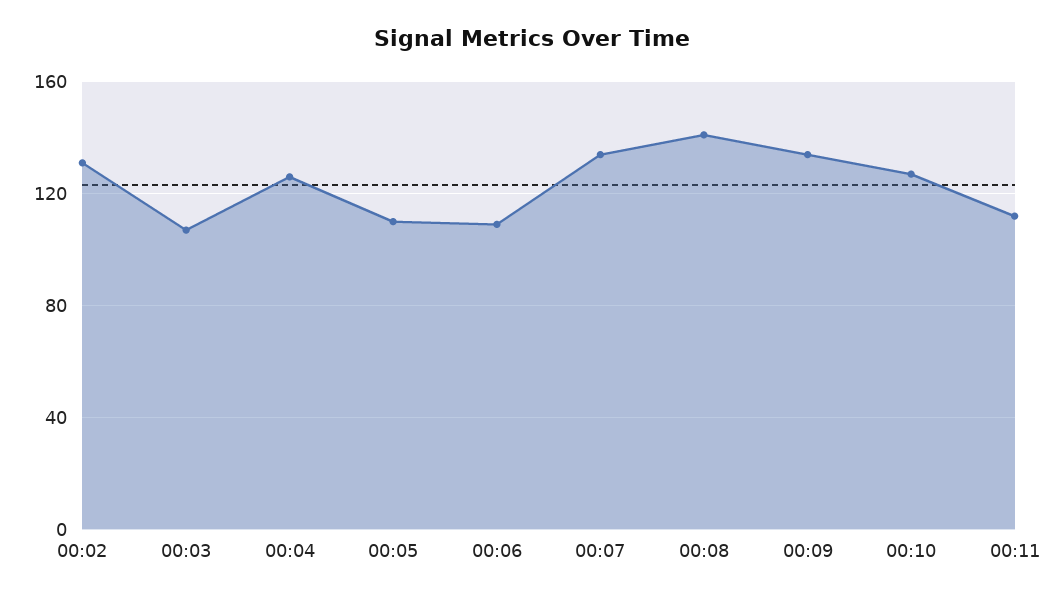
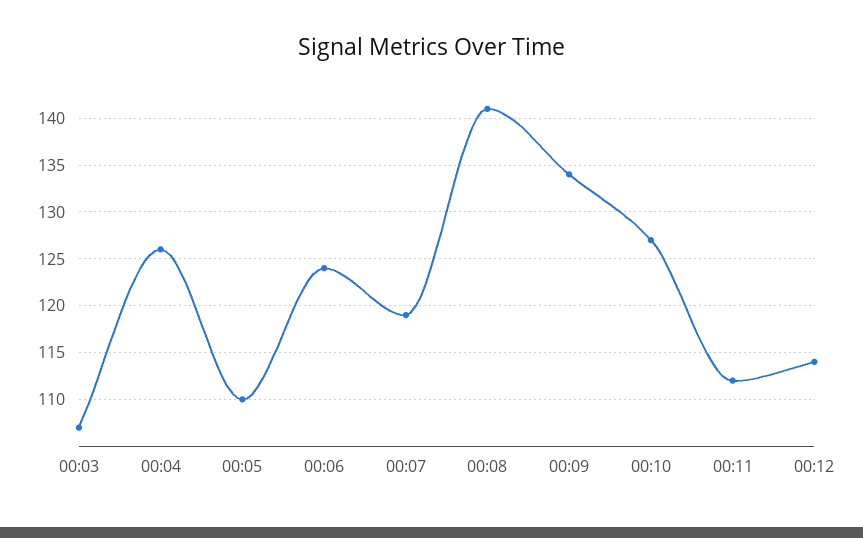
00:02: 130 -> none
00:06: 110 -> 124
00:07: 135 -> 119
00:12: none -> 114

